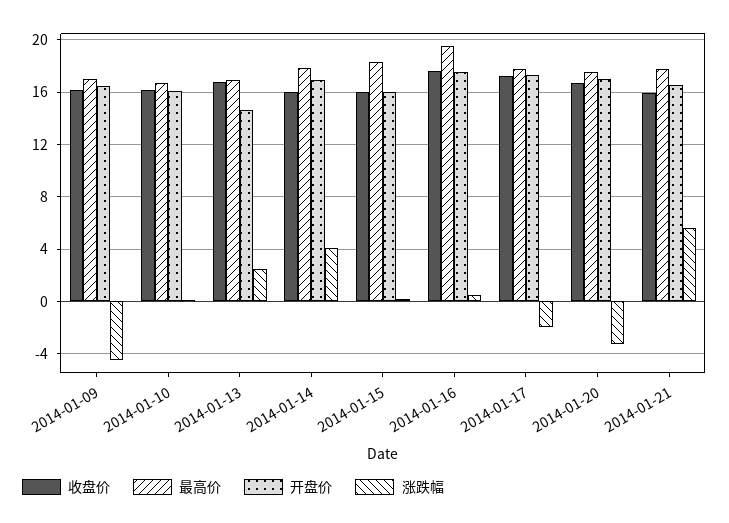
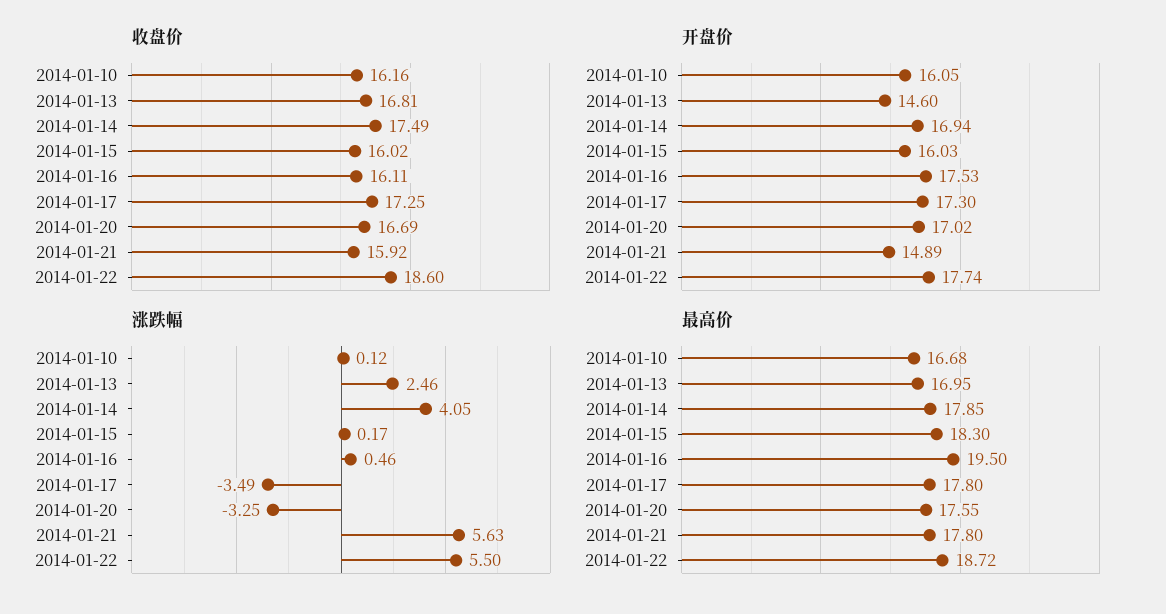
收盘价, 2014-01-09: 16 -> none
最高价, 2014-01-09: 17 -> none
开盘价, 2014-01-09: 16.5 -> none
涨跌幅, 2014-01-09: -4.5 -> none
收盘价, 2014-01-14: 16 -> 17.49
收盘价, 2014-01-16: 17.5 -> 16.11
涨跌幅, 2014-01-17: -2 -> -3.49
开盘价, 2014-01-21: 16.5 -> 14.89
收盘价, 2014-01-22: none -> 18.6
开盘价, 2014-01-22: none -> 17.74
涨跌幅, 2014-01-22: none -> 5.5
最高价, 2014-01-22: none -> 18.72

